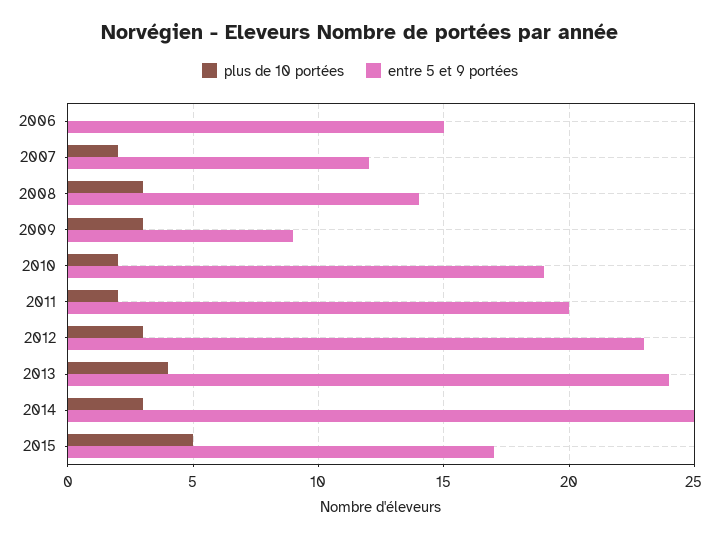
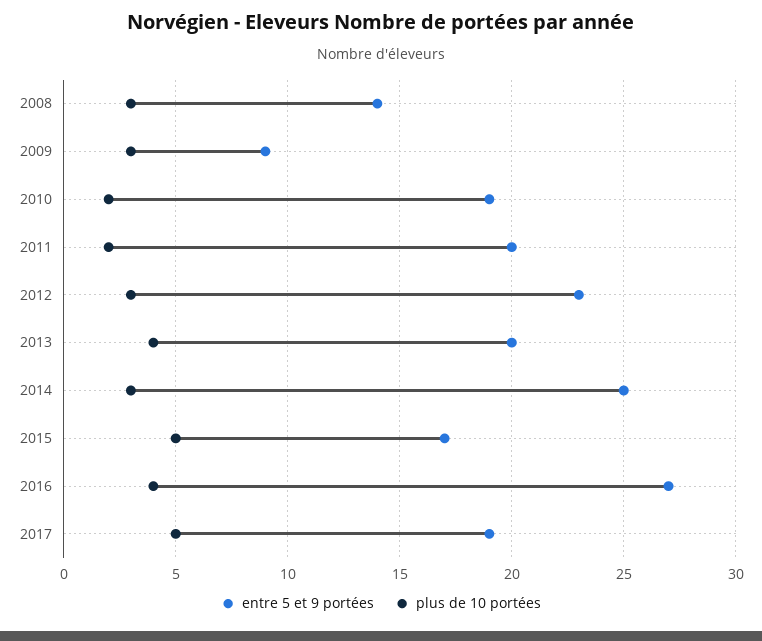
plus de 10 portées, 2006: 0 -> none
entre 5 et 9 portées, 2006: 15 -> none
plus de 10 portées, 2007: 2 -> none
entre 5 et 9 portées, 2007: 12 -> none
entre 5 et 9 portées, 2013: 24 -> 20
entre 5 et 9 portées, 2016: none -> 27
plus de 10 portées, 2016: none -> 4
entre 5 et 9 portées, 2017: none -> 19
plus de 10 portées, 2017: none -> 5

